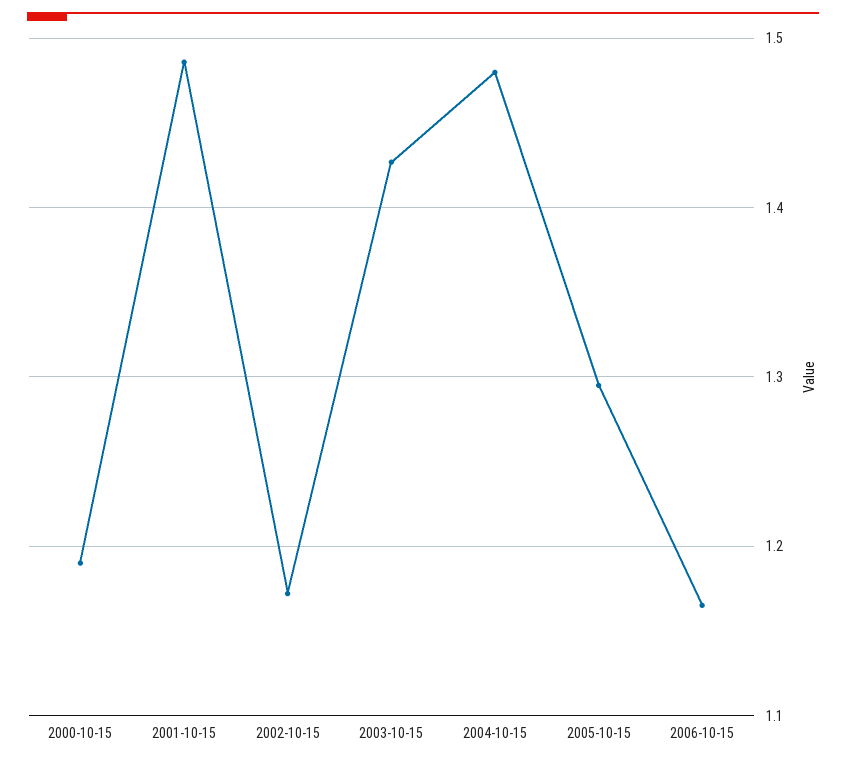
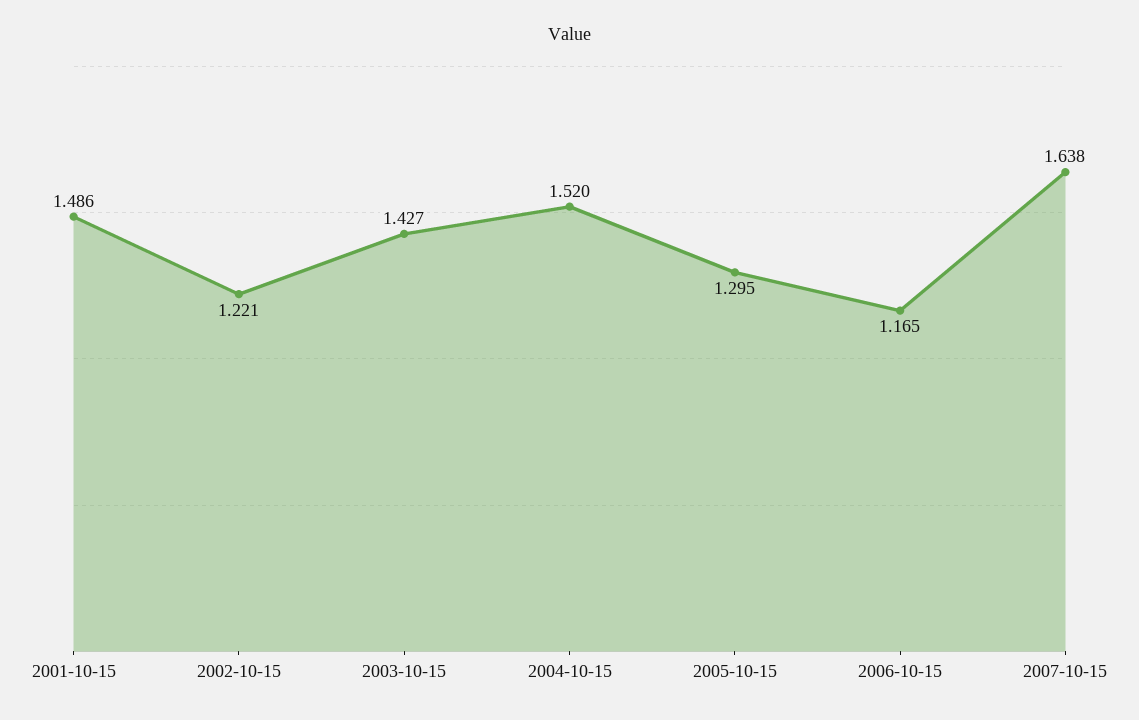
2000-10-15: 1.19 -> none
2002-10-15: 1.17 -> 1.221
2004-10-15: 1.48 -> 1.52
2007-10-15: none -> 1.638

